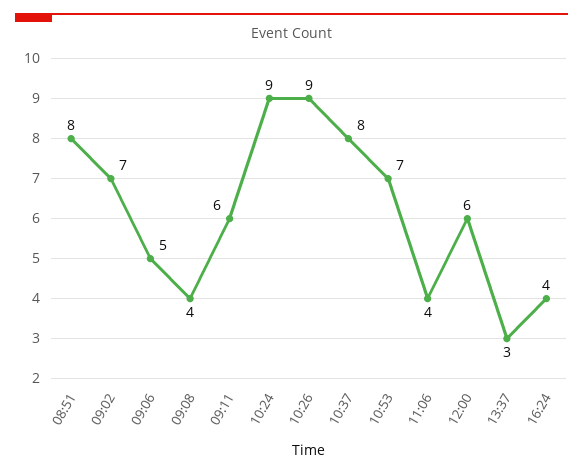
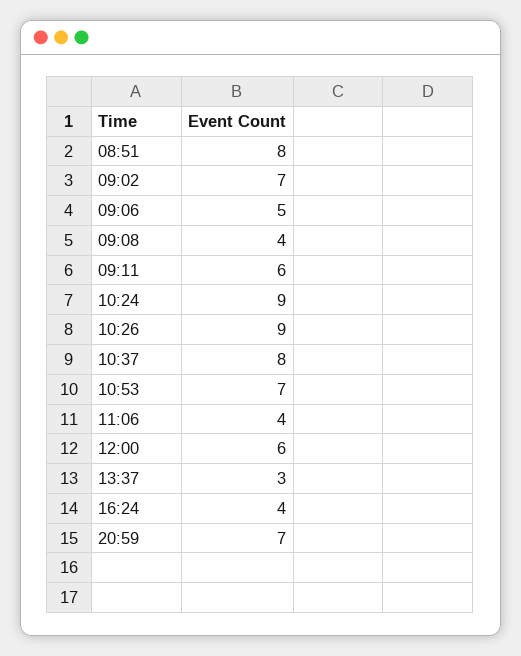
20:59: none -> 7

